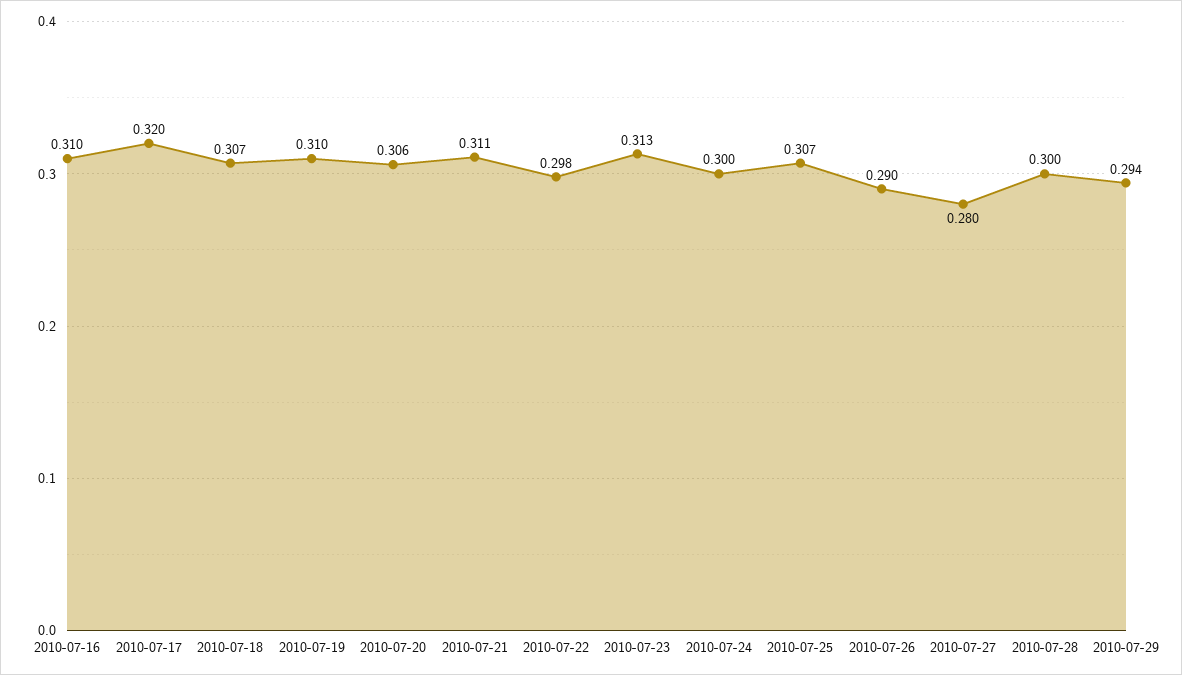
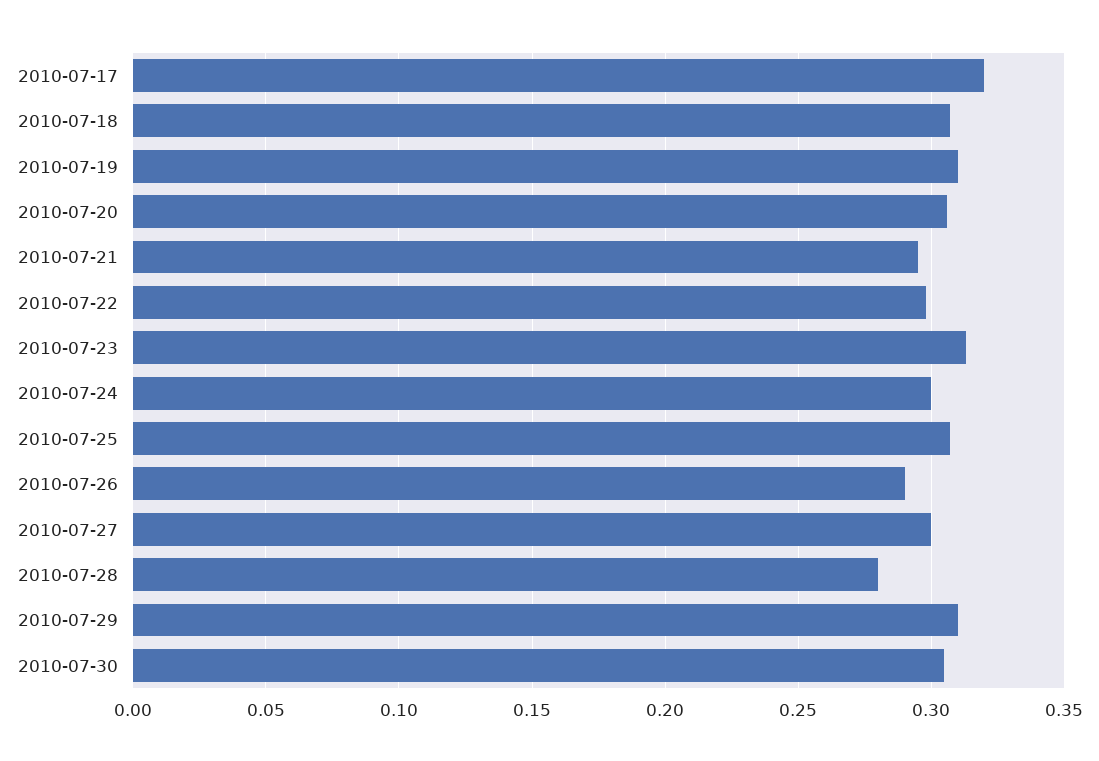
2010-07-16: 0.31 -> none
2010-07-21: 0.311 -> 0.295
2010-07-27: 0.28 -> 0.3
2010-07-28: 0.3 -> 0.28
2010-07-29: 0.294 -> 0.31
2010-07-30: none -> 0.305

